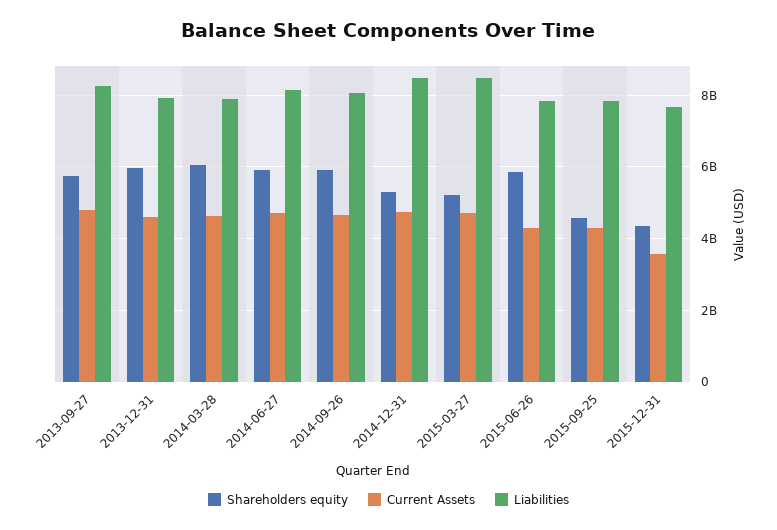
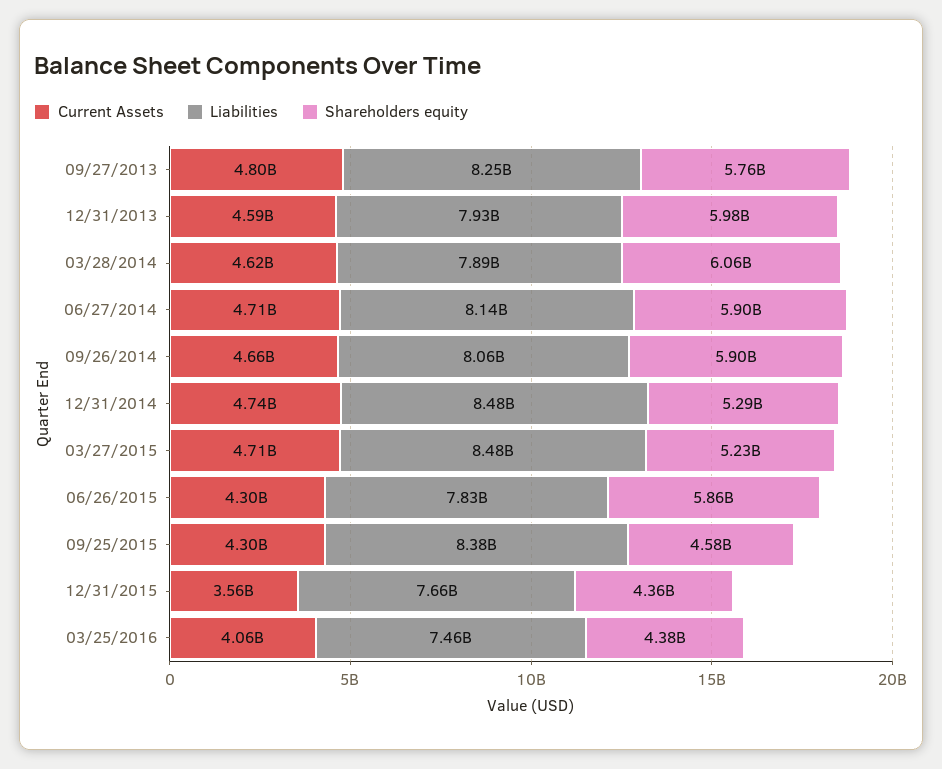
Liabilities, 2015-09-25: 7800000000 -> 8380000000
Current Assets, 03/25/2016: none -> 4060000000
Liabilities, 03/25/2016: none -> 7460000000
Shareholders equity, 03/25/2016: none -> 4380000000

